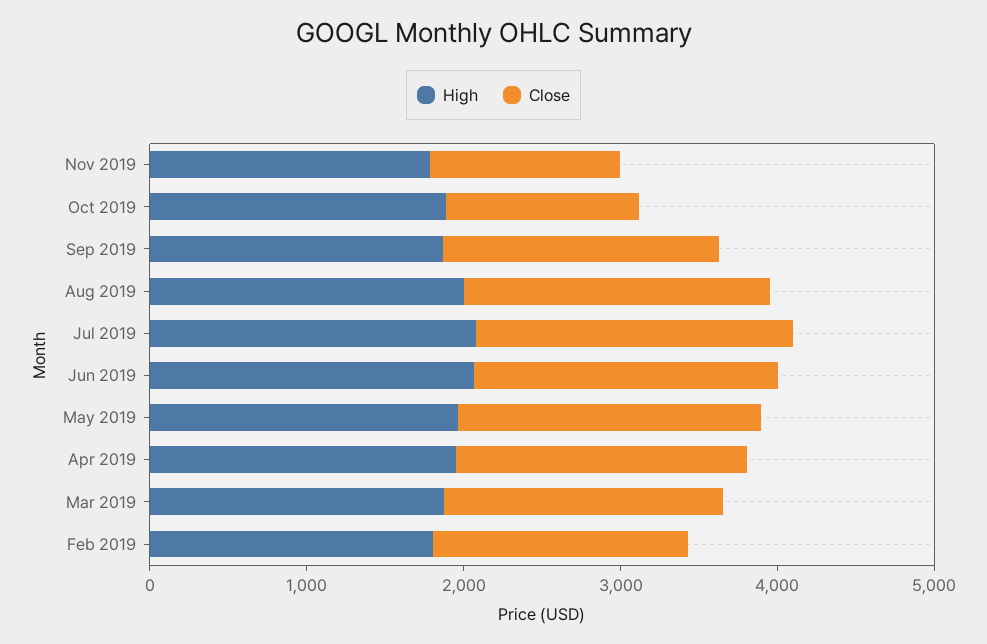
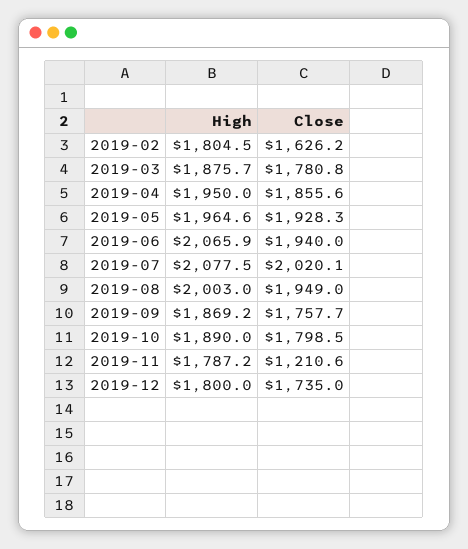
Close, Oct 2019: 1200 -> 1798.5
High, 2019-12: none -> 1800
Close, 2019-12: none -> 1735

